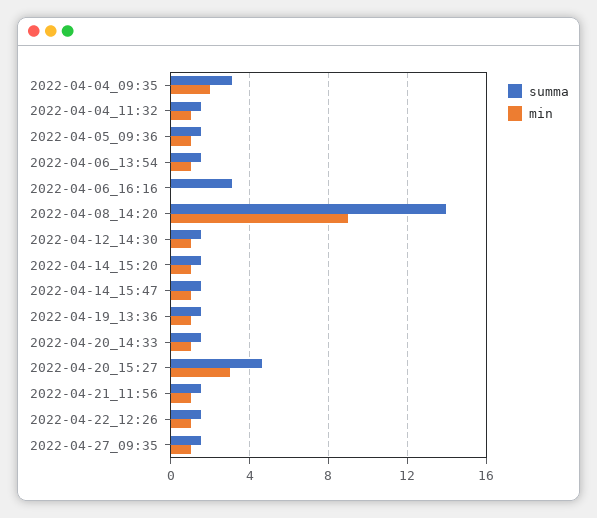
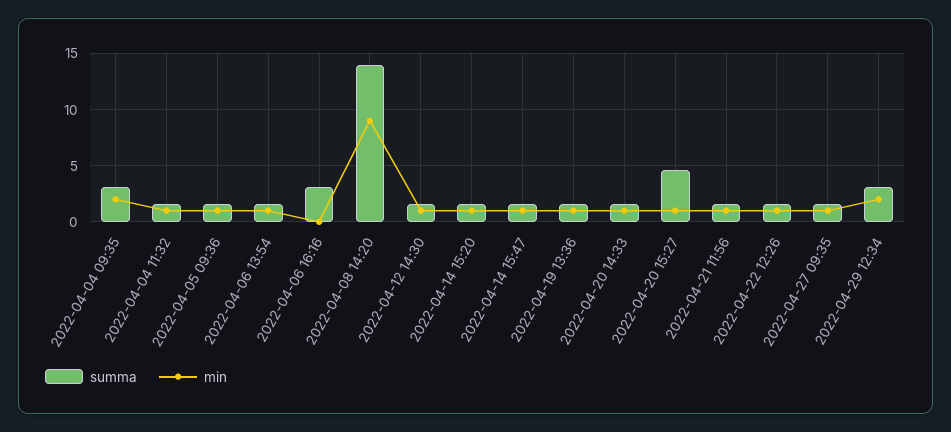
min, 2022-04-20_15:27: 3 -> 1
summa, 2022-04-29 12:34: none -> 3
min, 2022-04-29 12:34: none -> 2

